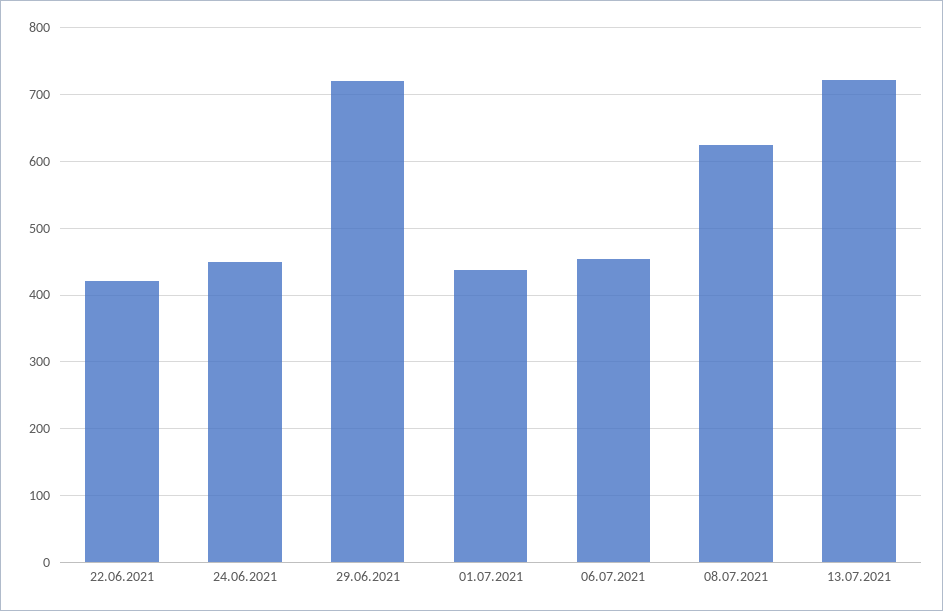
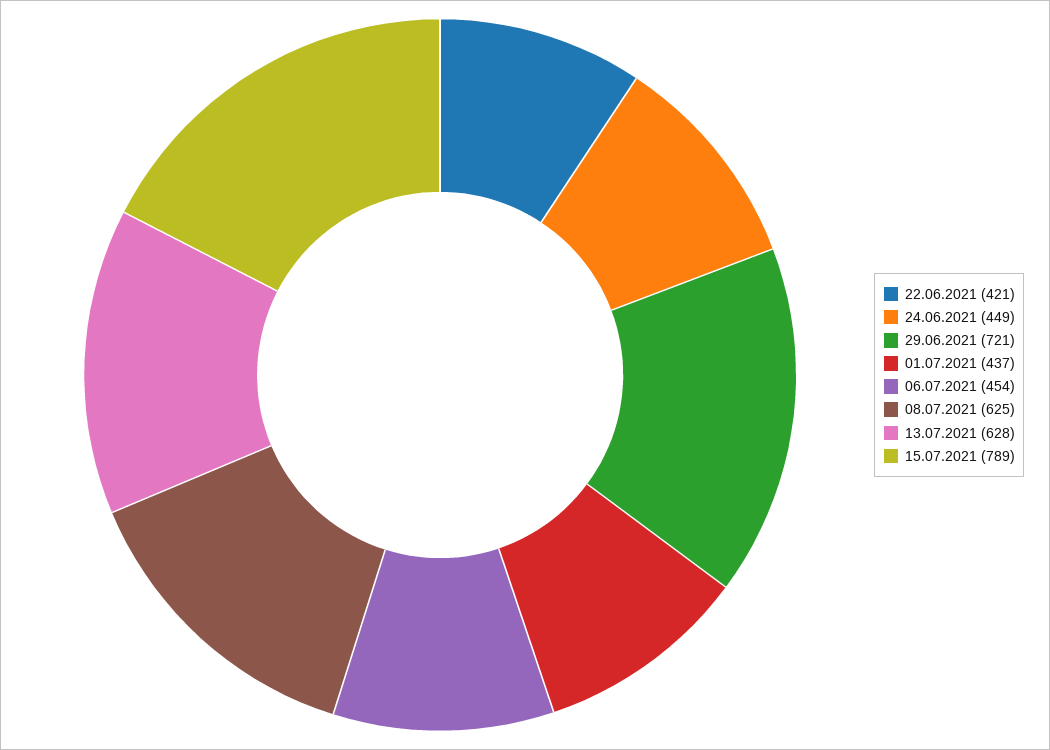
13.07.2021: 720 -> 628
15.07.2021: none -> 789

